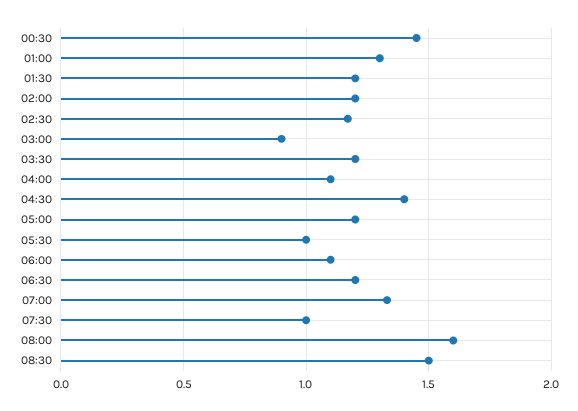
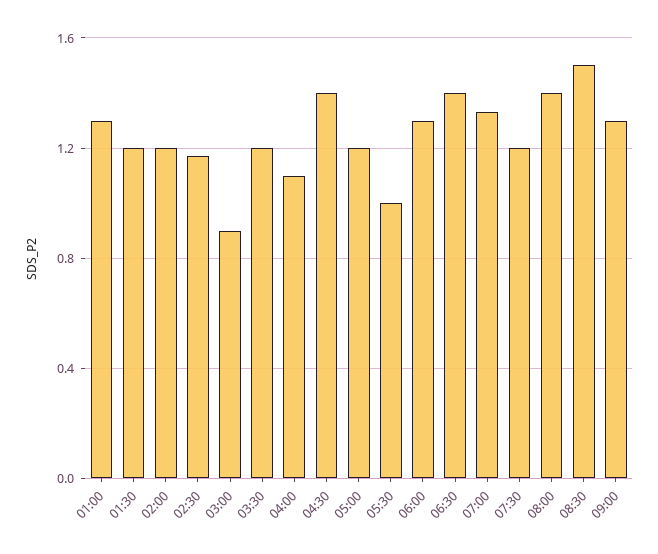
00:30: 1.45 -> none
06:00: 1.1 -> 1.3
06:30: 1.2 -> 1.4
07:30: 1 -> 1.2
08:00: 1.6 -> 1.4
09:00: none -> 1.3

